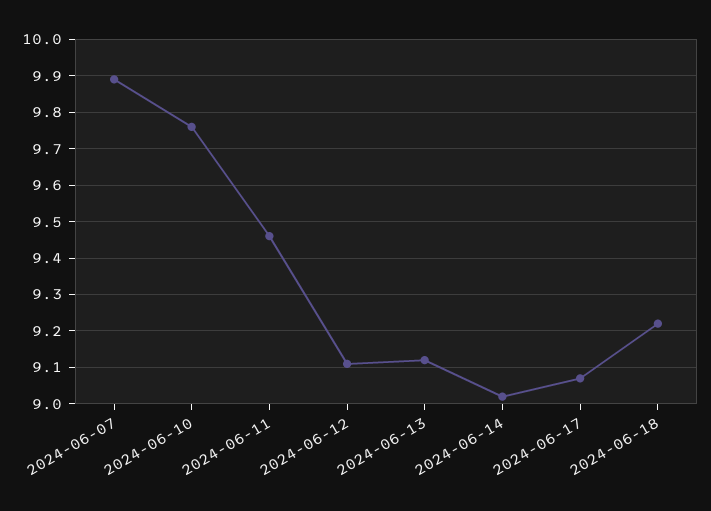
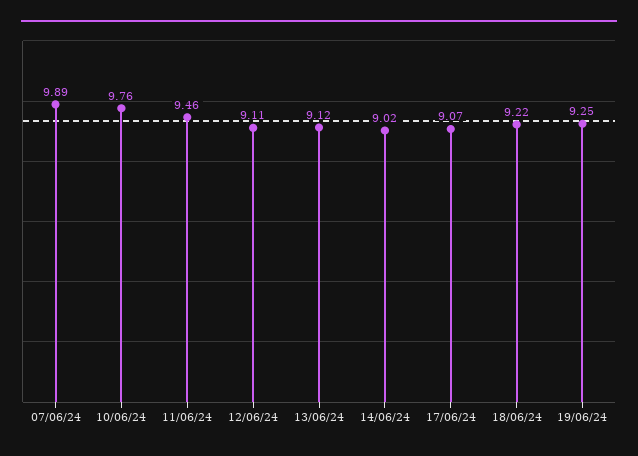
19/06/24: none -> 9.25

